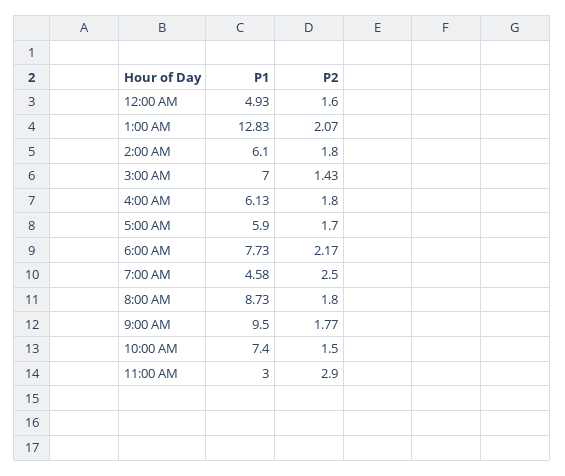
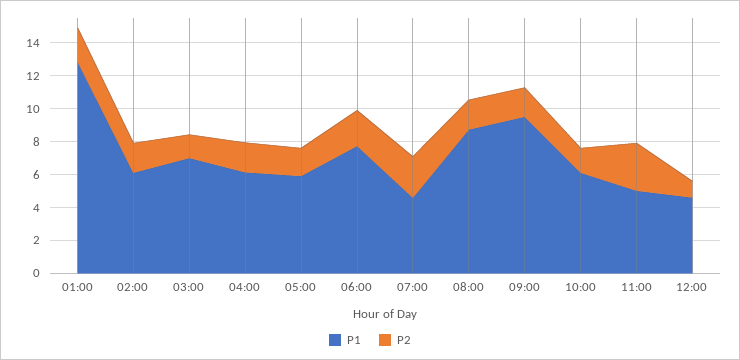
P1, 12:00 AM: 4.93 -> none
P2, 12:00 AM: 1.6 -> none
P1, 10:00 AM: 7.4 -> 6
P1, 11:00 AM: 3 -> 5
P1, 12:00: none -> 4.5
P2, 12:00: none -> 1

